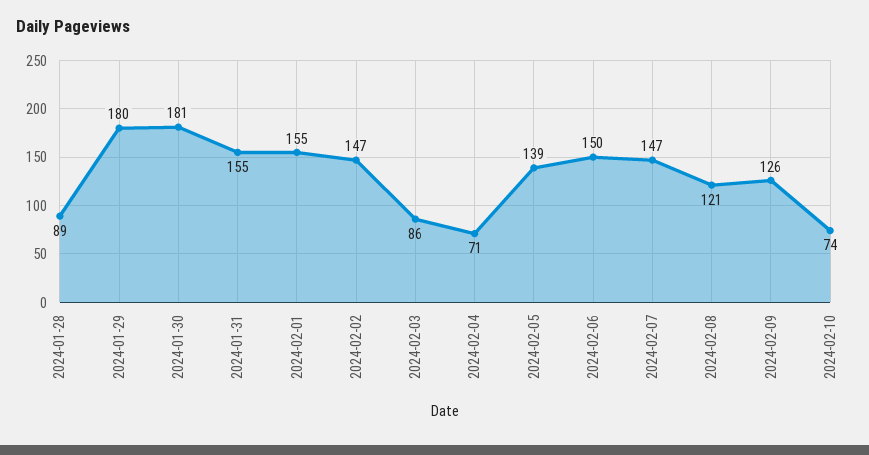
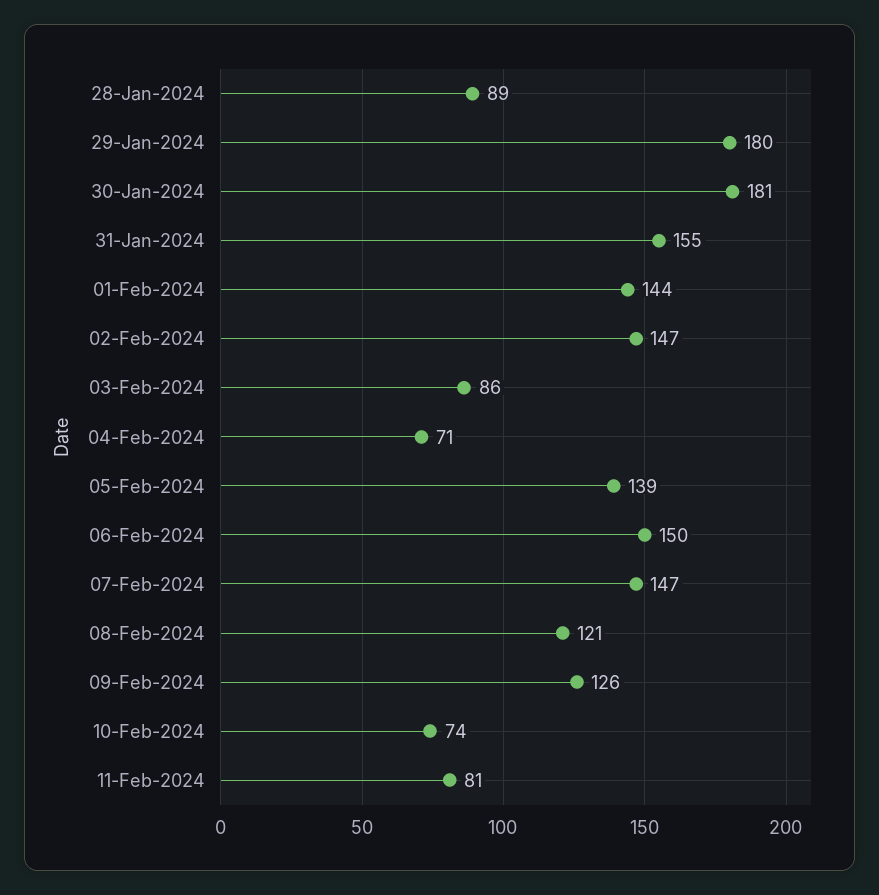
2024-02-01: 155 -> 144
11-Feb-2024: none -> 81

